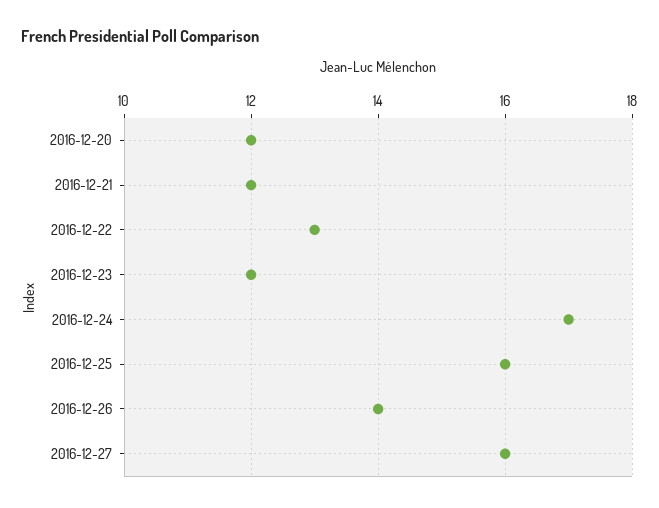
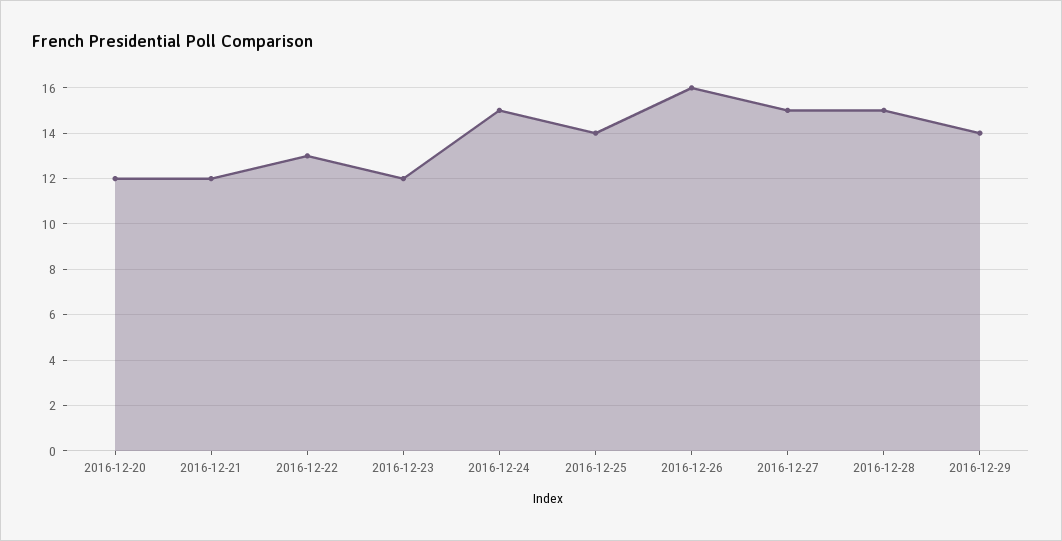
2016-12-24: 17 -> 15
2016-12-25: 16 -> 14
2016-12-26: 14 -> 16
2016-12-27: 16 -> 15
2016-12-28: none -> 15
2016-12-29: none -> 14

